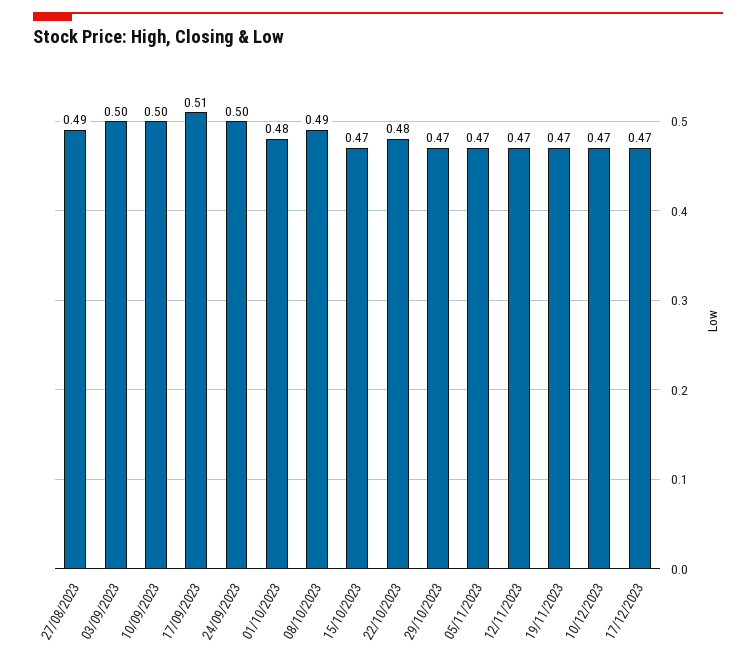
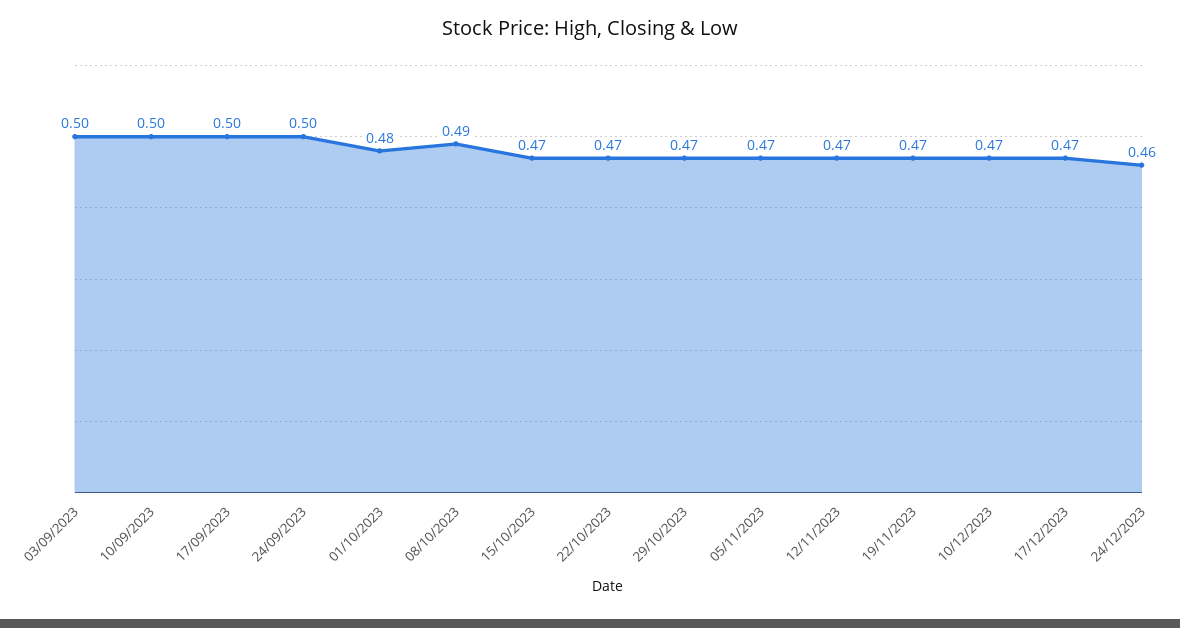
27/08/2023: 0.49 -> none
17/09/2023: 0.51 -> 0.5
22/10/2023: 0.48 -> 0.47
24/12/2023: none -> 0.46

